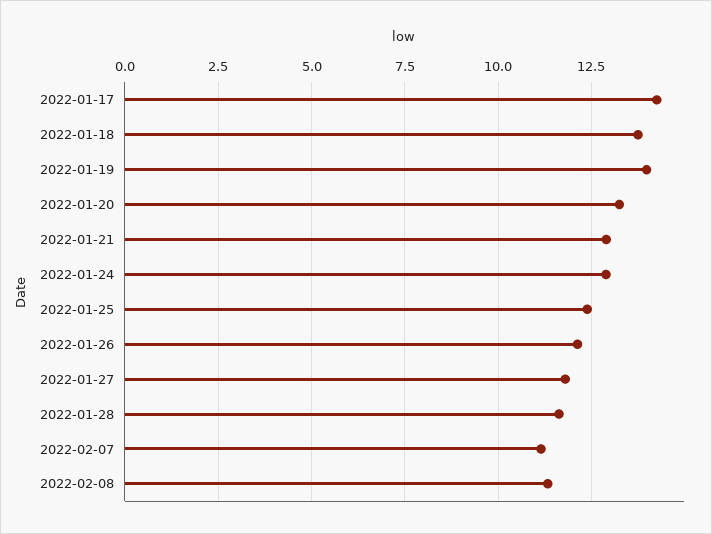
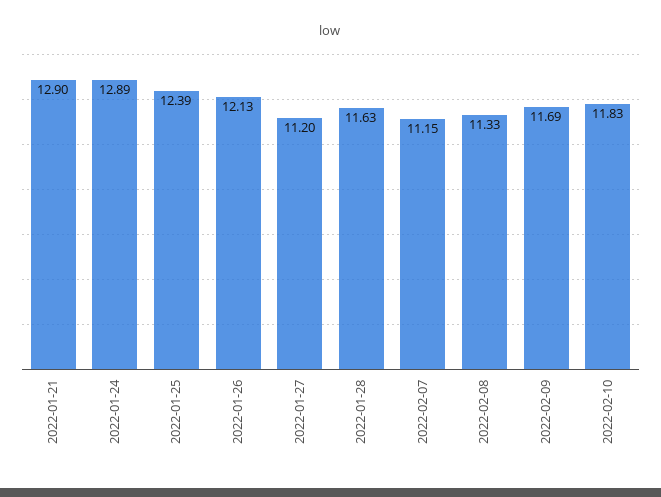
2022-01-17: 14.25 -> none
2022-01-18: 13.75 -> none
2022-01-19: 14 -> none
2022-01-20: 13.25 -> none
2022-01-27: 11.75 -> 11.2
2022-02-09: none -> 11.69
2022-02-10: none -> 11.83

